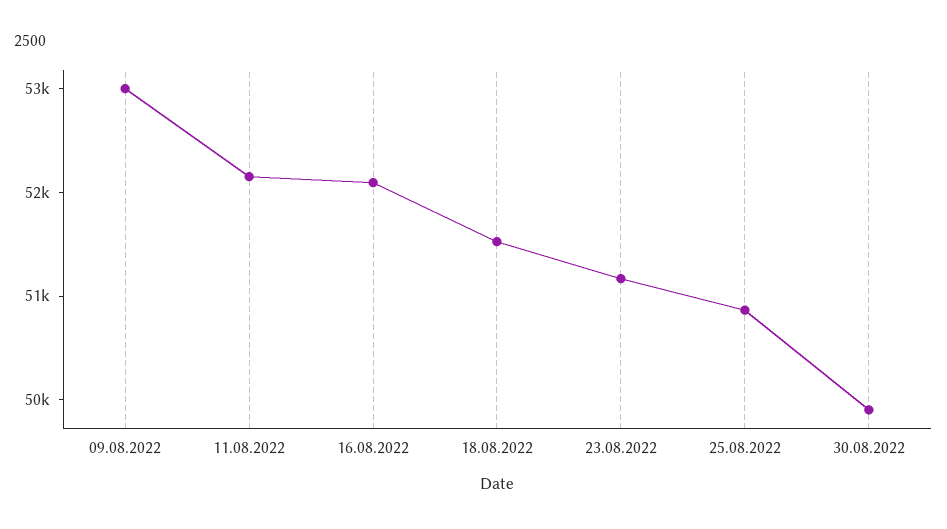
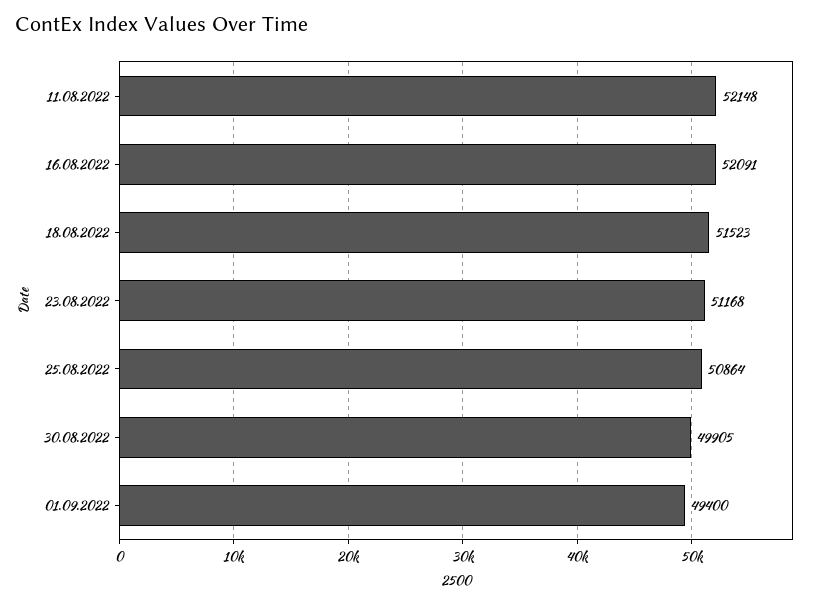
09.08.2022: 53000 -> none
01.09.2022: none -> 49400

